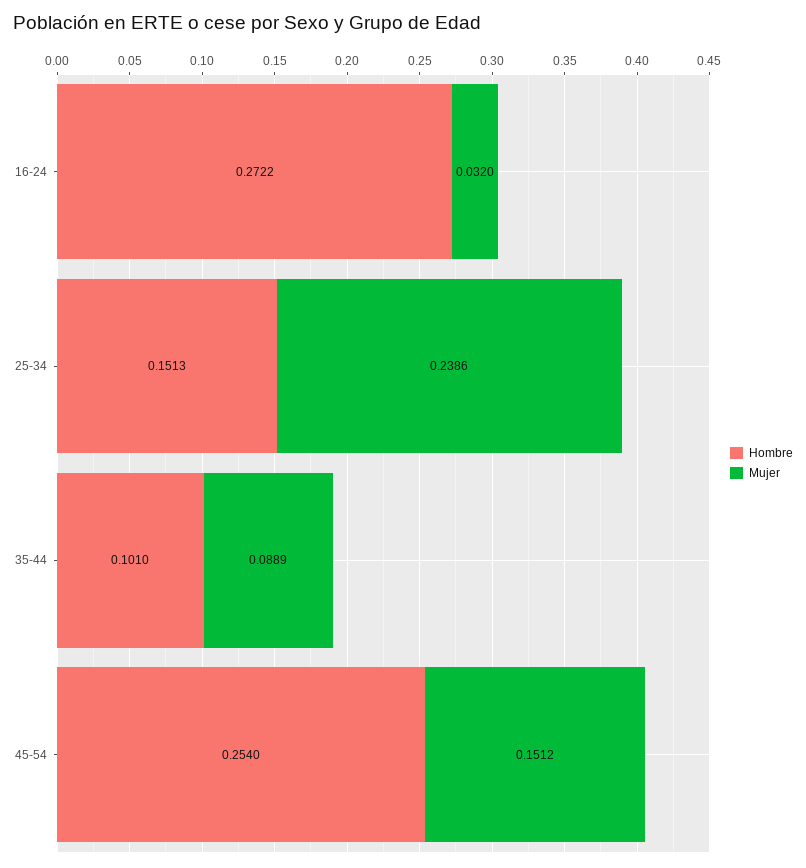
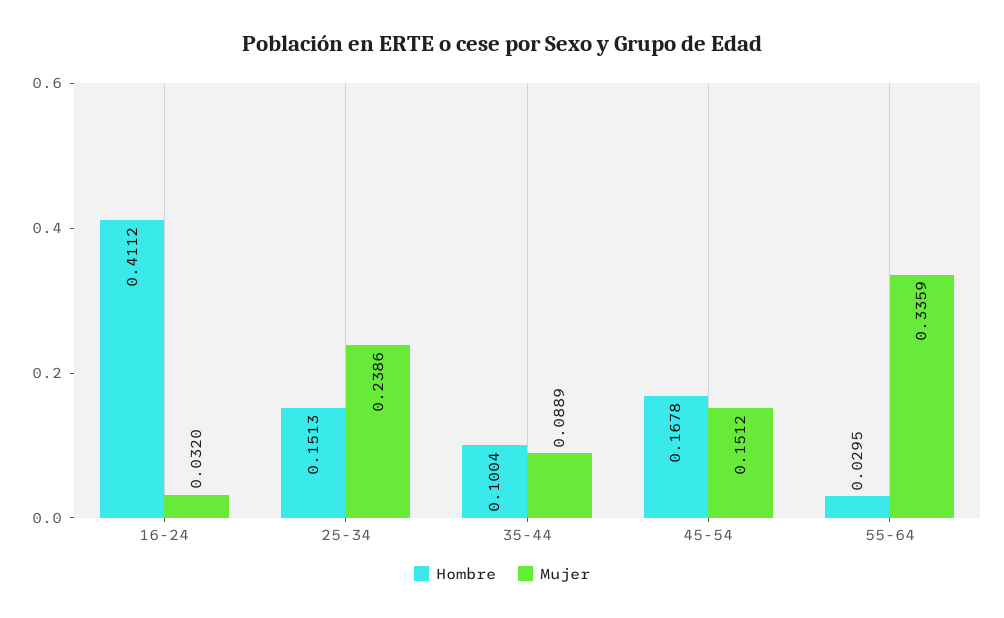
Hombre, 16-24: 0.2722 -> 0.4112
Hombre, 35-44: 0.101 -> 0.1004
Hombre, 45-54: 0.254 -> 0.1678
Hombre, 55-64: none -> 0.0295
Mujer, 55-64: none -> 0.3359

